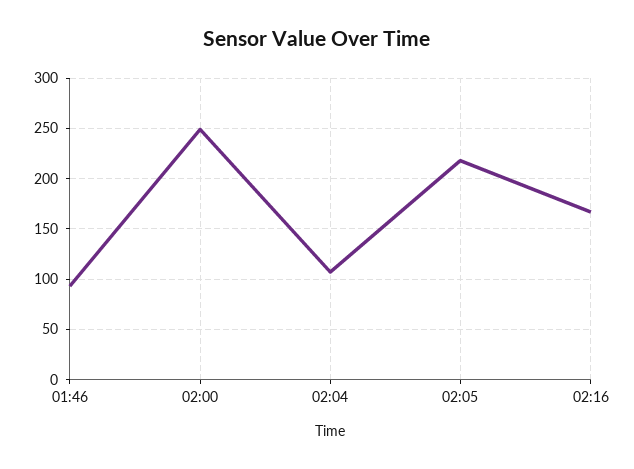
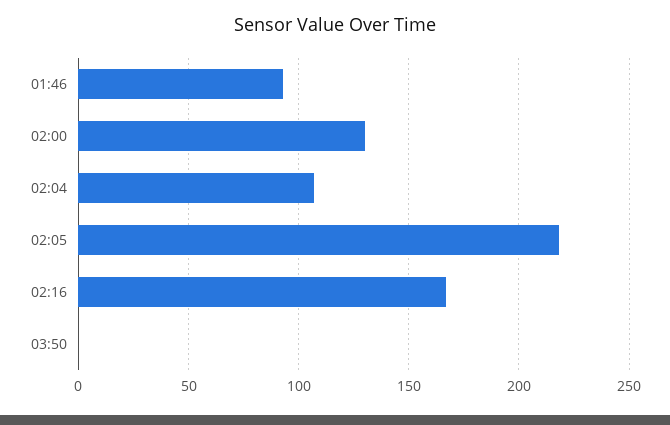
02:00: 250 -> 130
03:50: none -> 0

